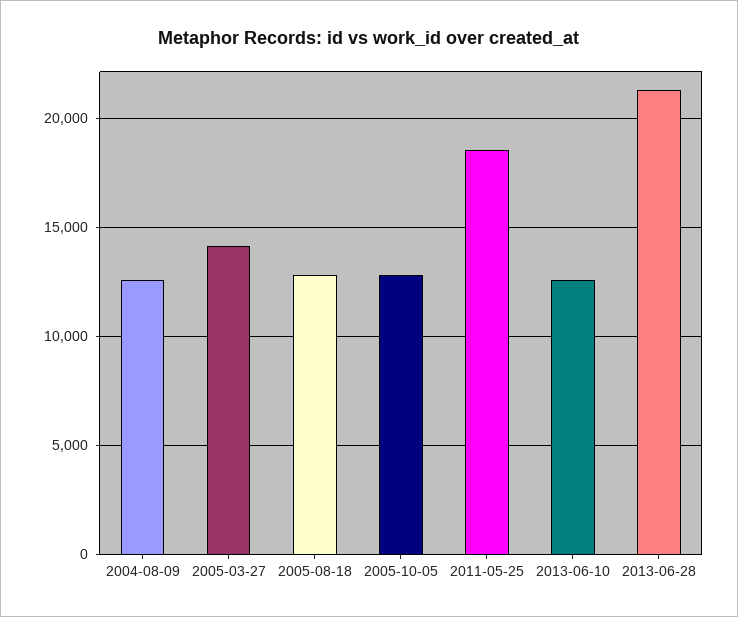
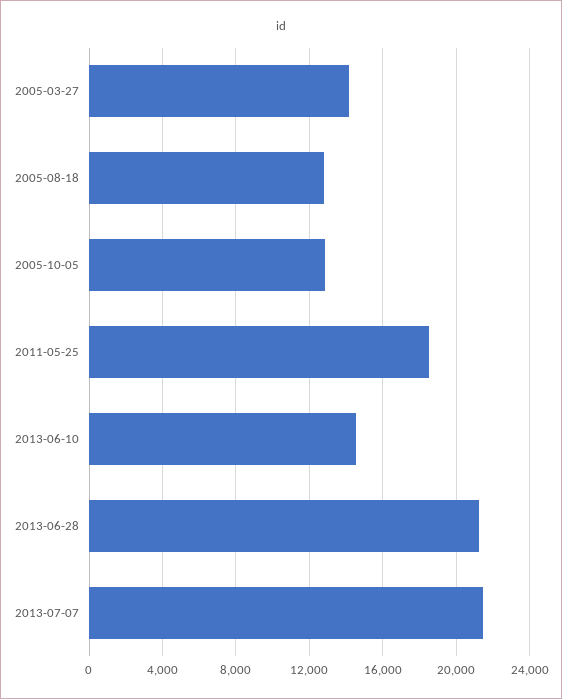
2004-08-09: 12500 -> none
2013-06-10: 12500 -> 14500
2013-07-07: none -> 21500

